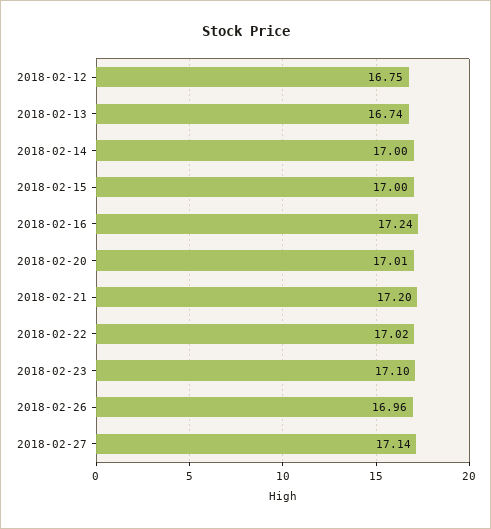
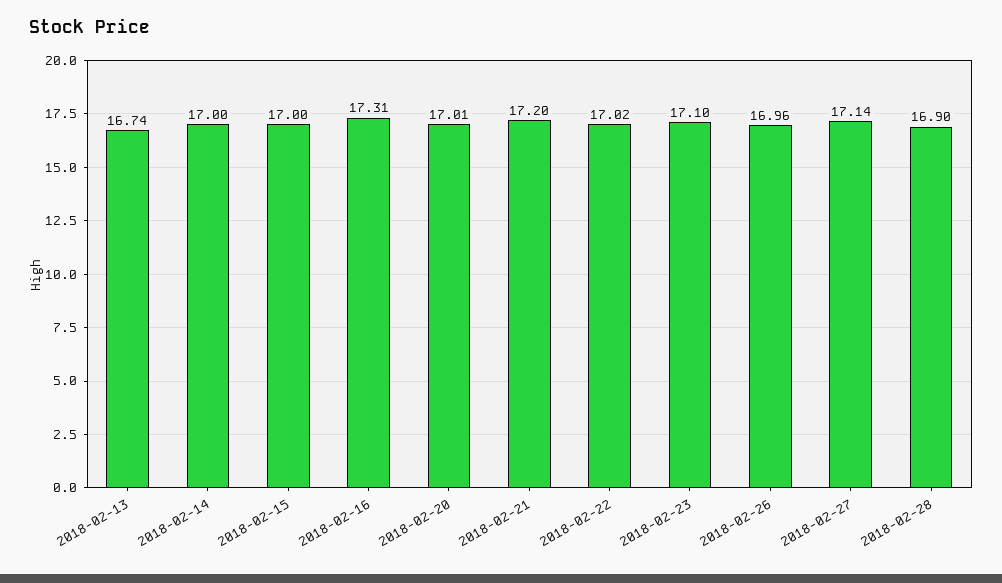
2018-02-12: 16.75 -> none
2018-02-16: 17.24 -> 17.31
2018-02-28: none -> 16.9

